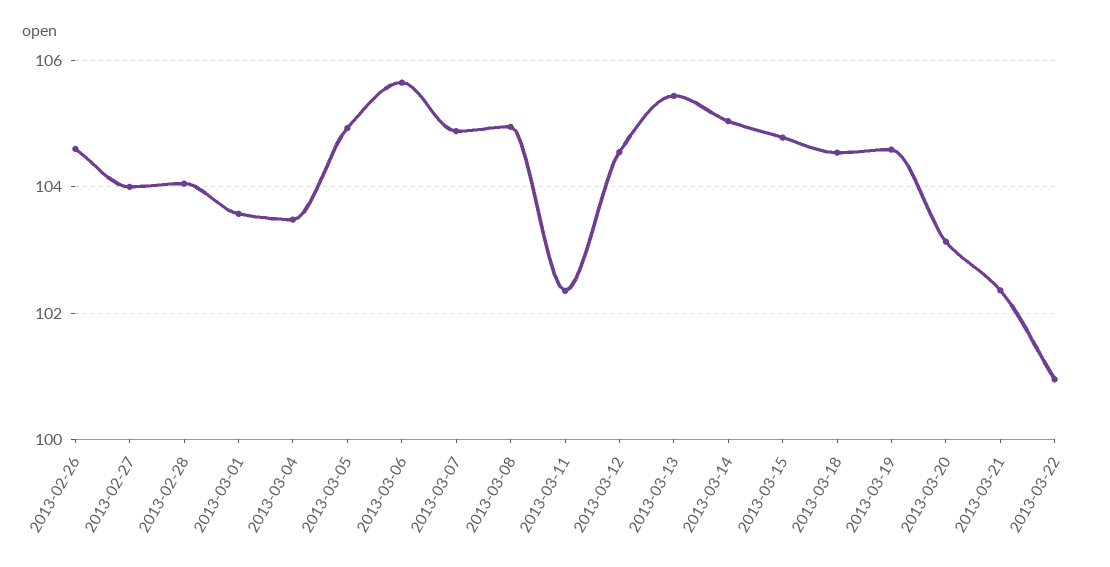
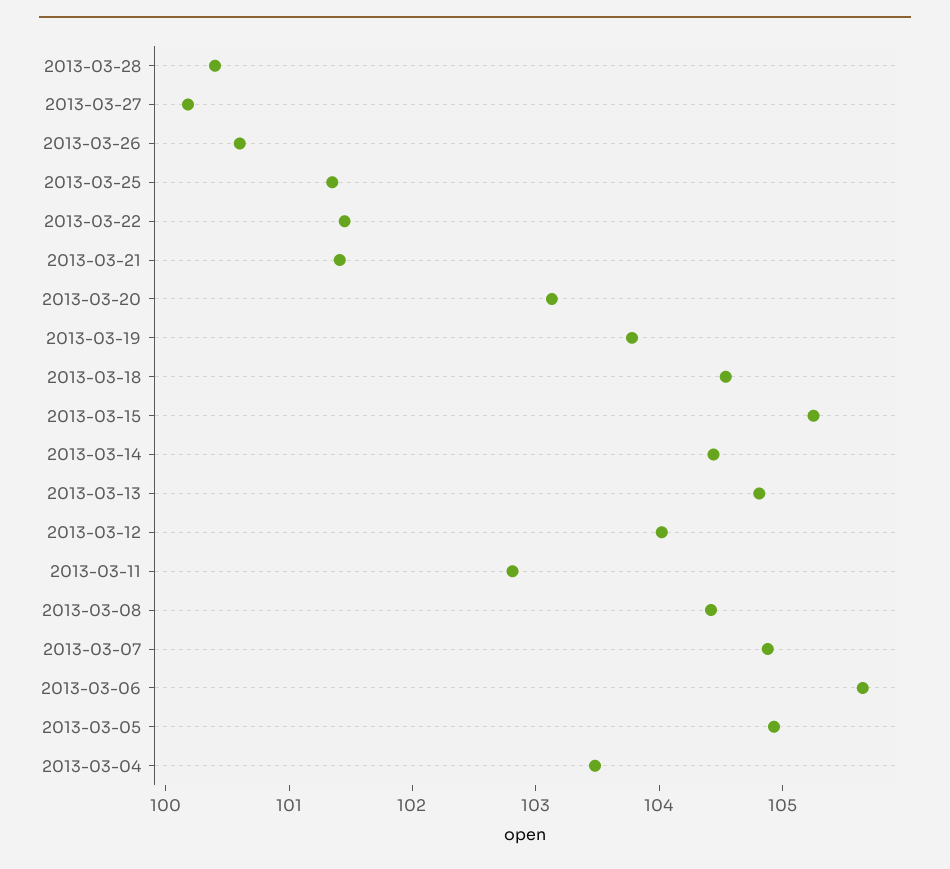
2013-02-26: 104.6 -> none
2013-02-27: 104 -> none
2013-02-28: 104 -> none
2013-03-01: 103.6 -> none
2013-03-08: 105 -> 104.4
2013-03-11: 102.4 -> 102.8
2013-03-12: 104.6 -> 104
2013-03-13: 105.4 -> 104.8
2013-03-14: 105 -> 104.4
2013-03-15: 104.8 -> 105.2
2013-03-19: 104.6 -> 103.8
2013-03-21: 102.4 -> 101.4
2013-03-22: 101 -> 101.4
2013-03-28: none -> 100.4
2013-03-27: none -> 100.2
2013-03-26: none -> 100.6
2013-03-25: none -> 101.4

